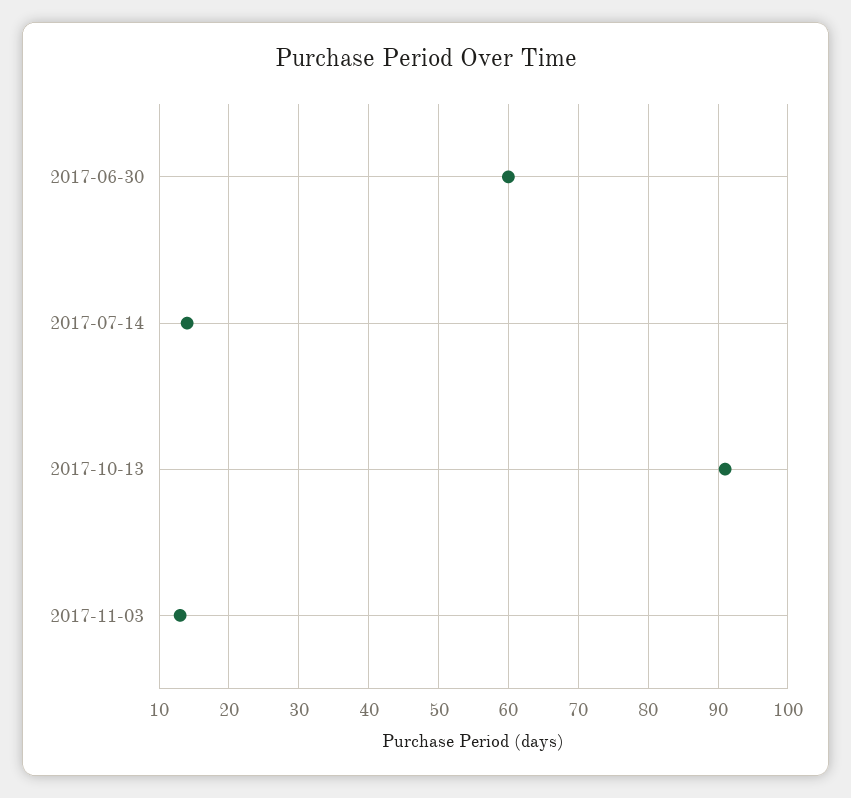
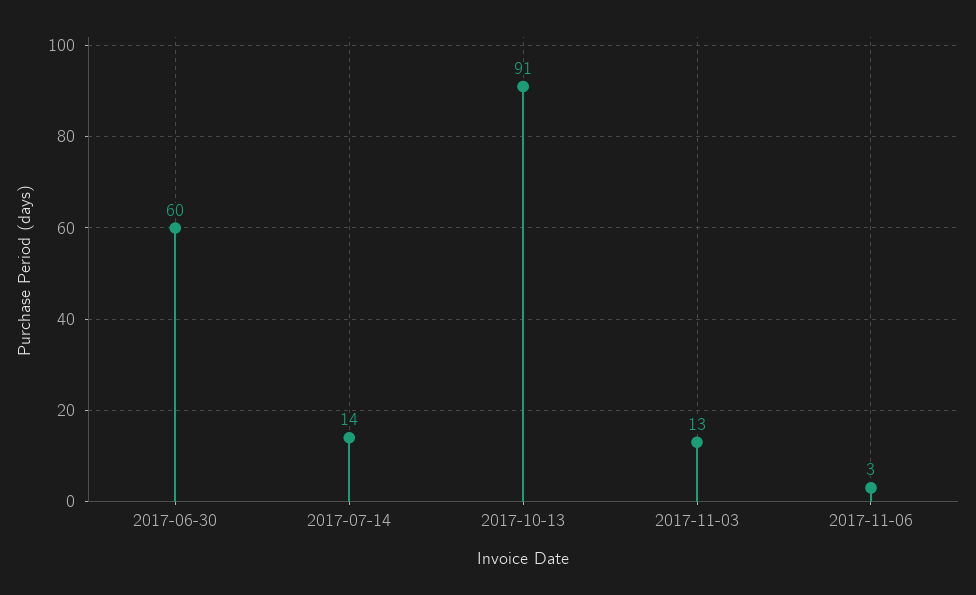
2017-11-06: none -> 3

